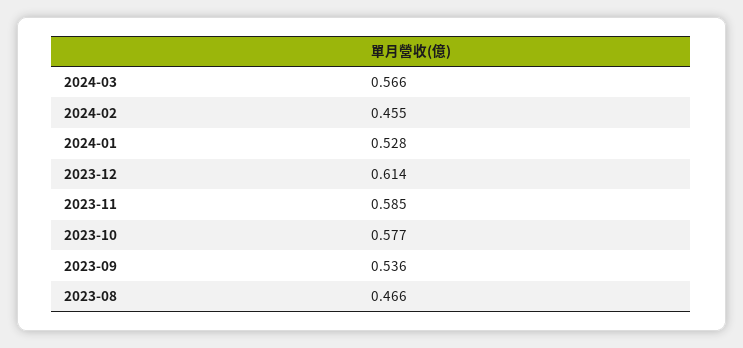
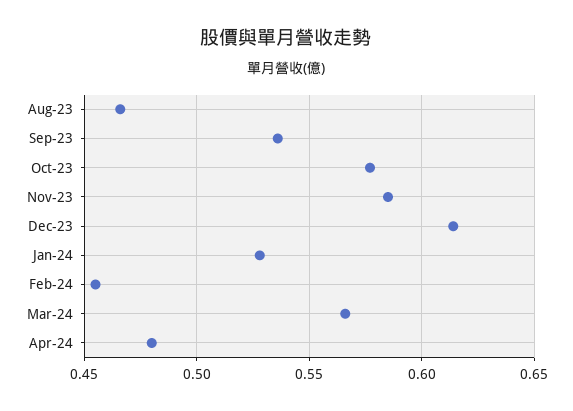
Apr-24: none -> 0.48

